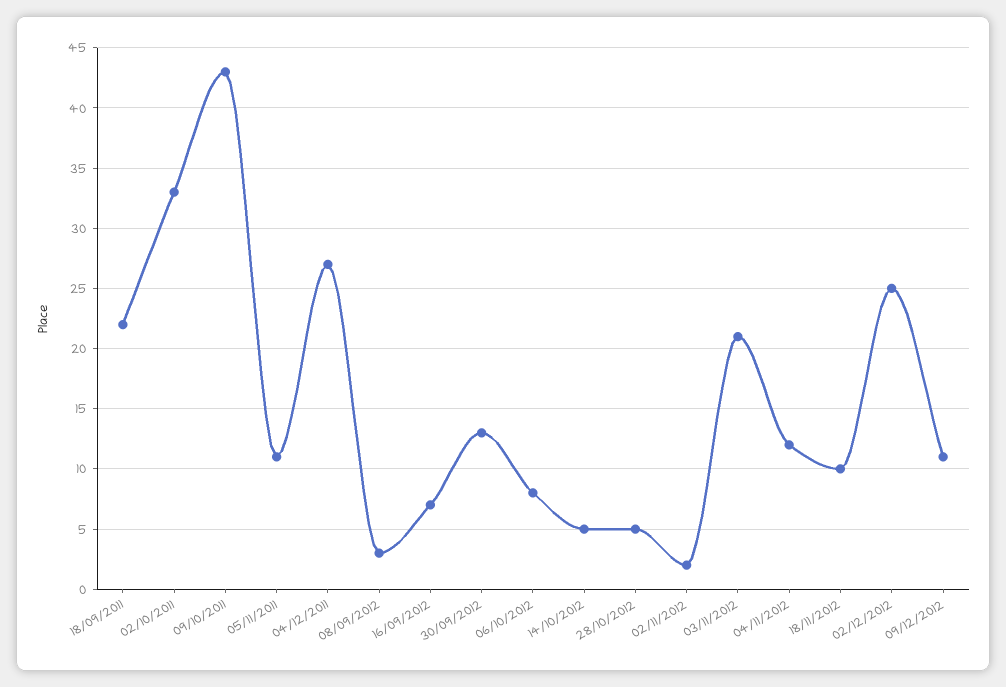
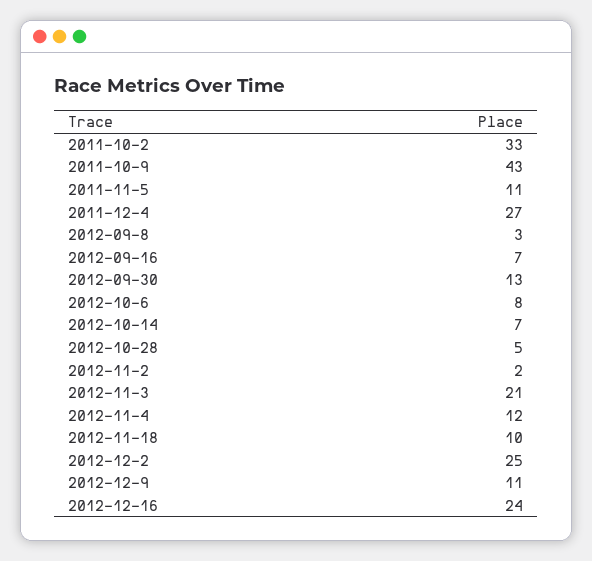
18/09/2011: 22 -> none
14/10/2012: 5 -> 7
2012-12-16: none -> 24

